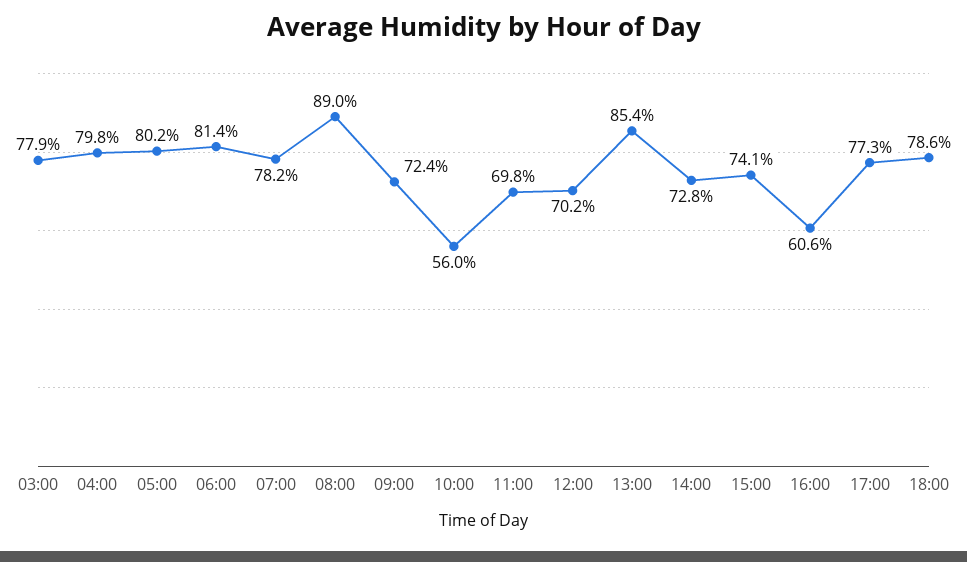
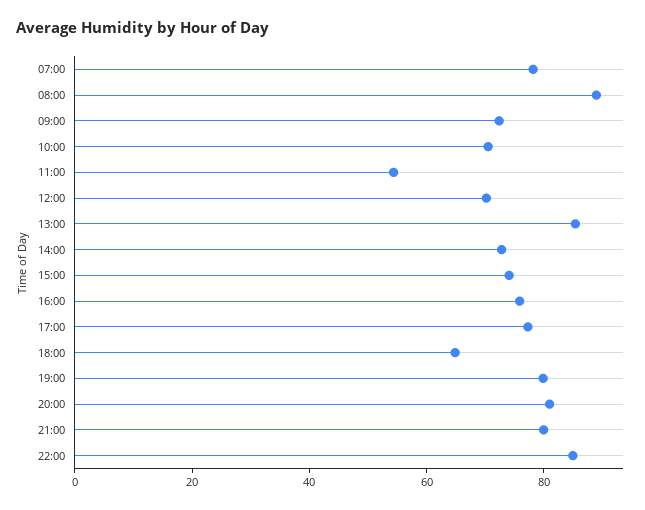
03:00: 77.9 -> none
04:00: 79.8 -> none
05:00: 80.2 -> none
06:00: 81.4 -> none
10:00: 56 -> 70
11:00: 69.8 -> 55
16:00: 60.6 -> 75
18:00: 78.6 -> 65
19:00: none -> 80
20:00: none -> 80
21:00: none -> 80
22:00: none -> 85

